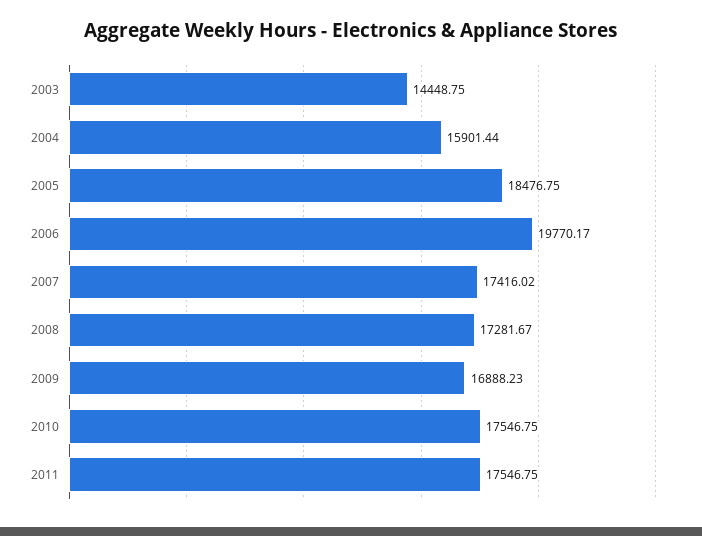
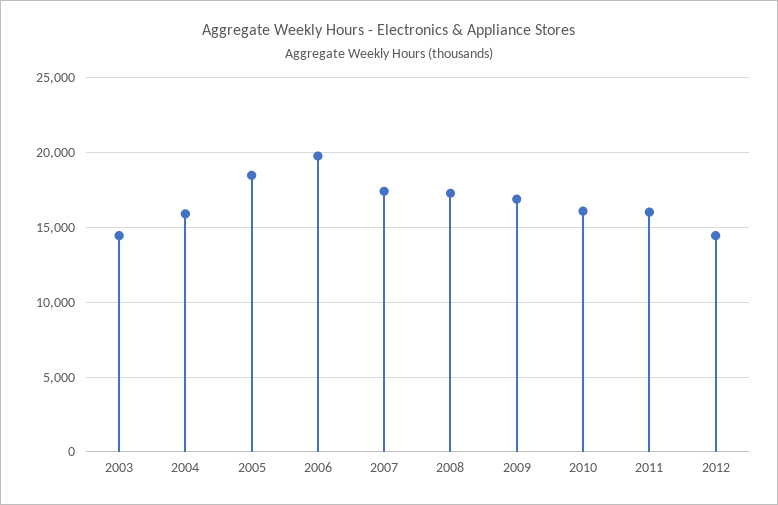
2010: 17546.75 -> 16000
2011: 17546.75 -> 16000
2012: none -> 14500

